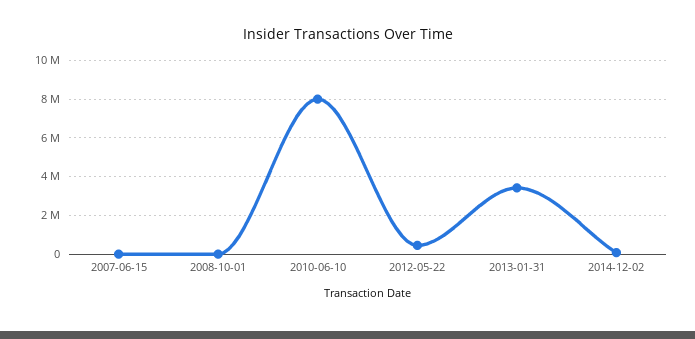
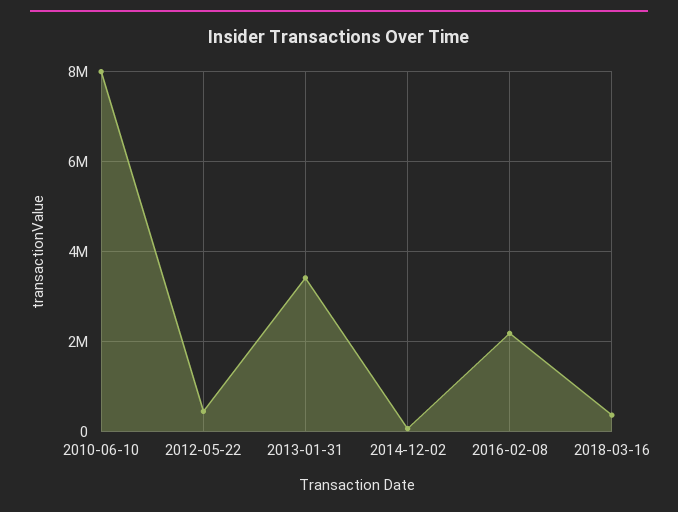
2007-06-15: 0 -> none
2008-10-01: 0 -> none
2016-02-08: none -> 2200000
2018-03-16: none -> 400000

